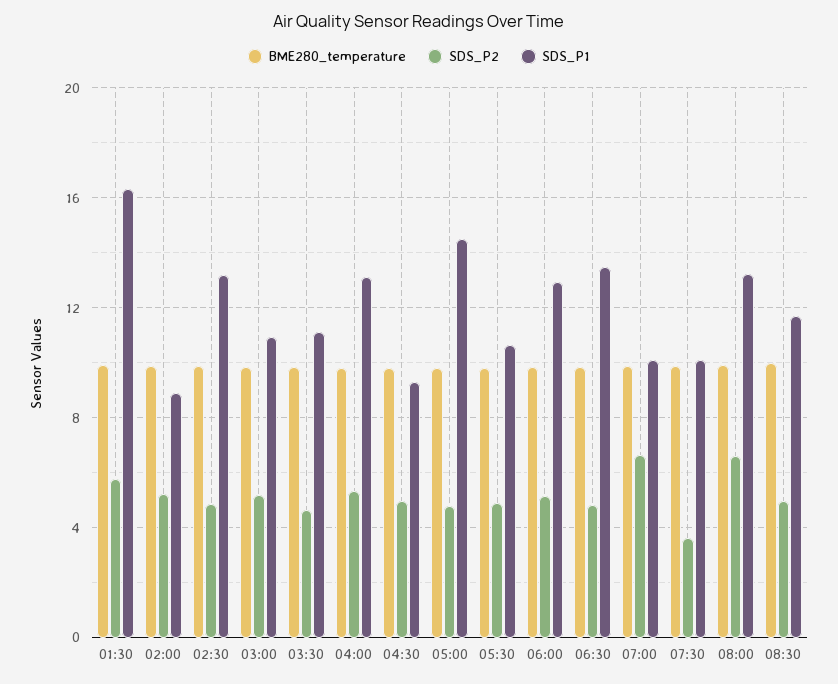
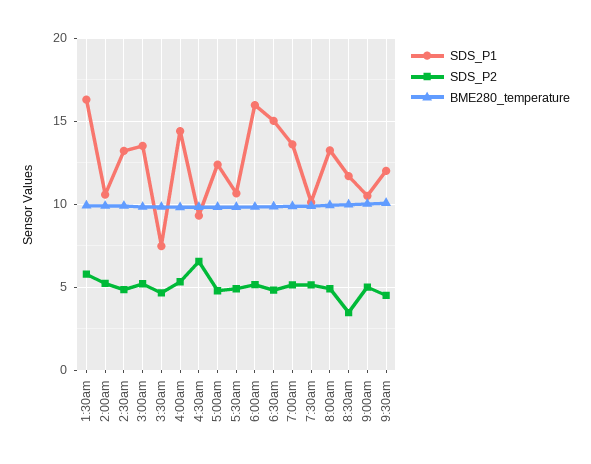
SDS_P1, 02:00: 9 -> 10.5
SDS_P1, 03:00: 11 -> 13.5
SDS_P1, 03:30: 11 -> 7.5
SDS_P1, 04:00: 13 -> 14.5
SDS_P2, 04:30: 5 -> 6.5
SDS_P1, 05:00: 14.5 -> 12.5
SDS_P1, 06:00: 13 -> 16
SDS_P1, 06:30: 13.5 -> 15
SDS_P2, 07:00: 6.5 -> 5
SDS_P1, 07:00: 10 -> 13.5
SDS_P2, 07:30: 3.5 -> 5
SDS_P2, 08:00: 6.5 -> 5
SDS_P2, 08:30: 5 -> 3.5
SDS_P1, 9:00am: none -> 10.5
SDS_P2, 9:00am: none -> 5
BME280_temperature, 9:00am: none -> 10
SDS_P1, 9:30am: none -> 12
SDS_P2, 9:30am: none -> 4.5
BME280_temperature, 9:30am: none -> 10

